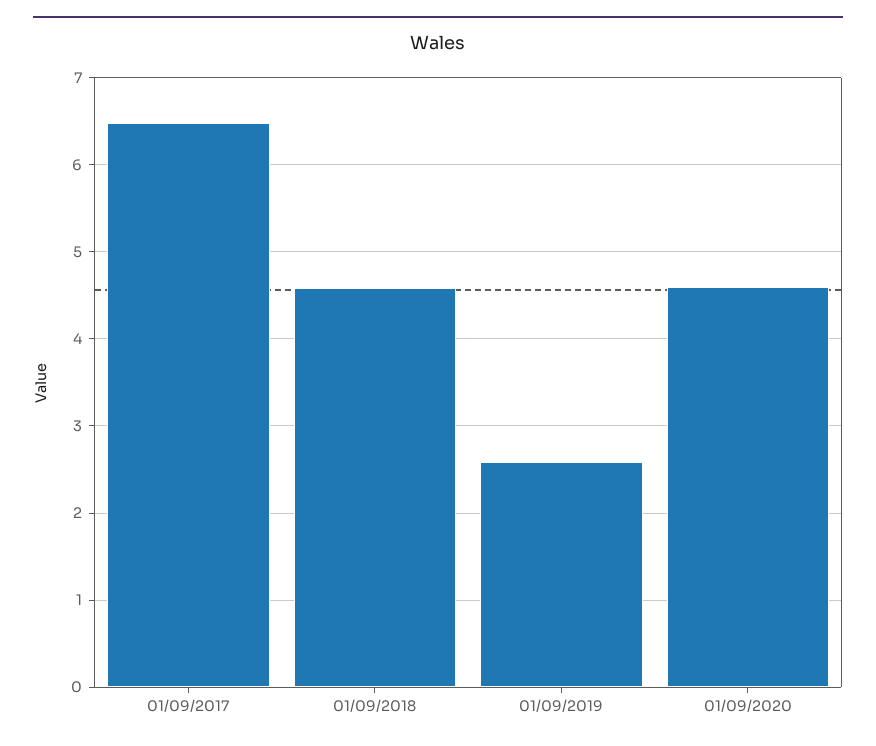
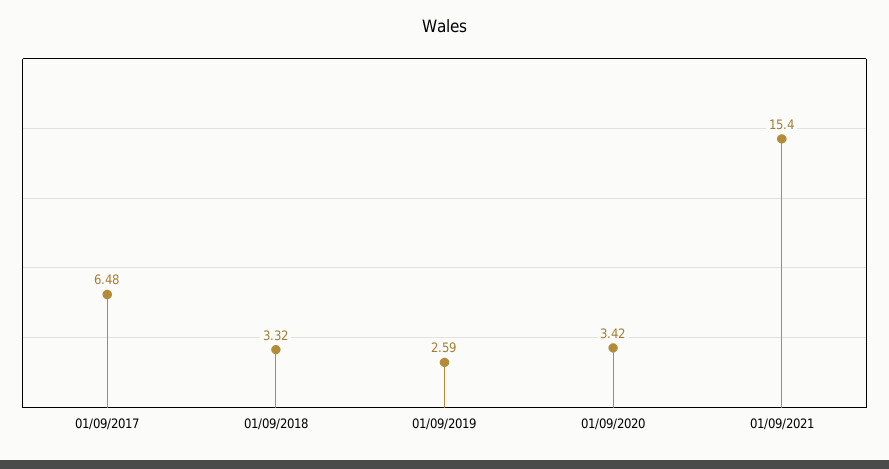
01/09/2018: 4.6 -> 3.32
01/09/2020: 4.6 -> 3.42
01/09/2021: none -> 15.4

